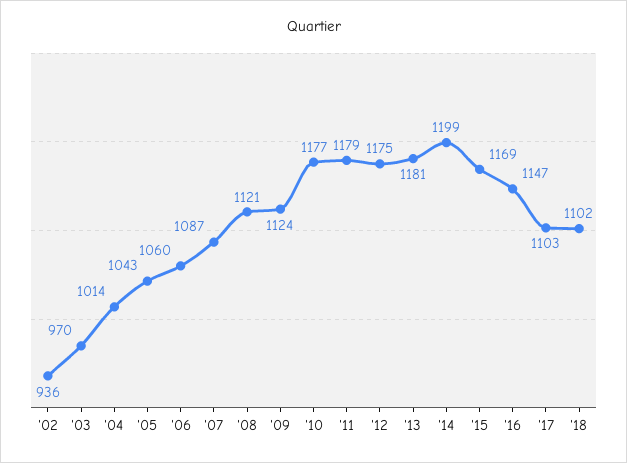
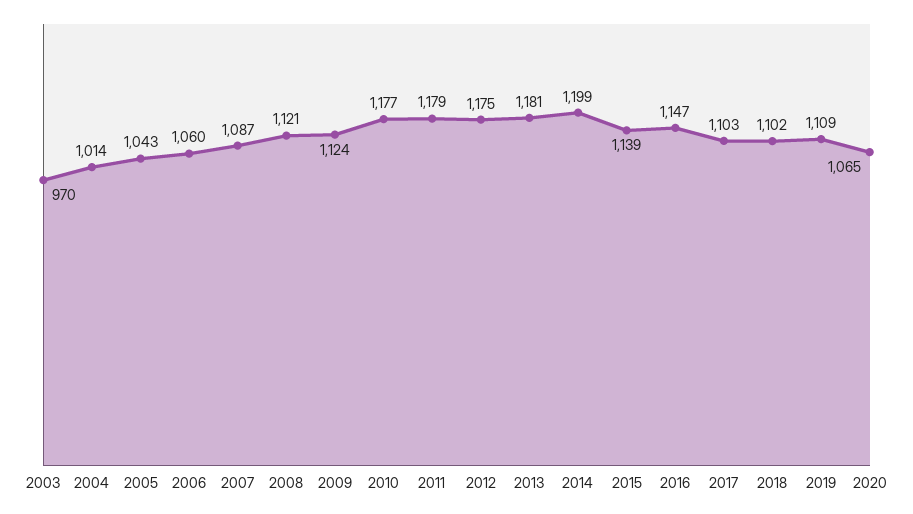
'02: 936 -> none
'15: 1169 -> 1139
2019: none -> 1109
2020: none -> 1065

